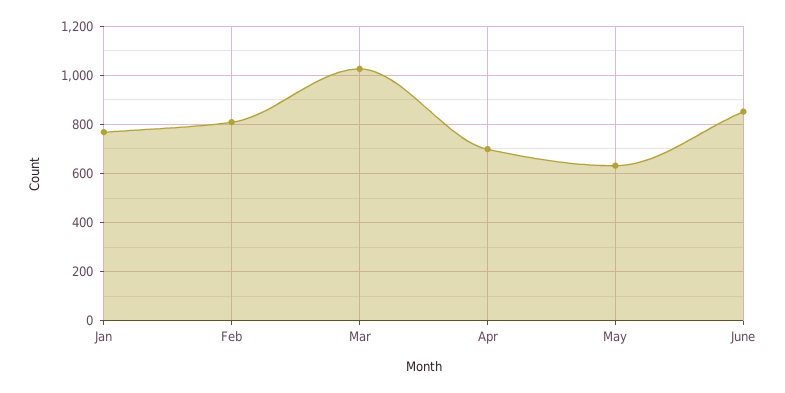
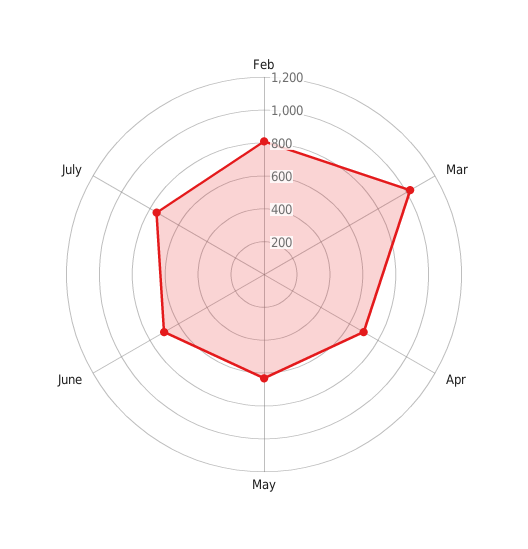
Jan: 775 -> none
June: 850 -> 700
July: none -> 750

